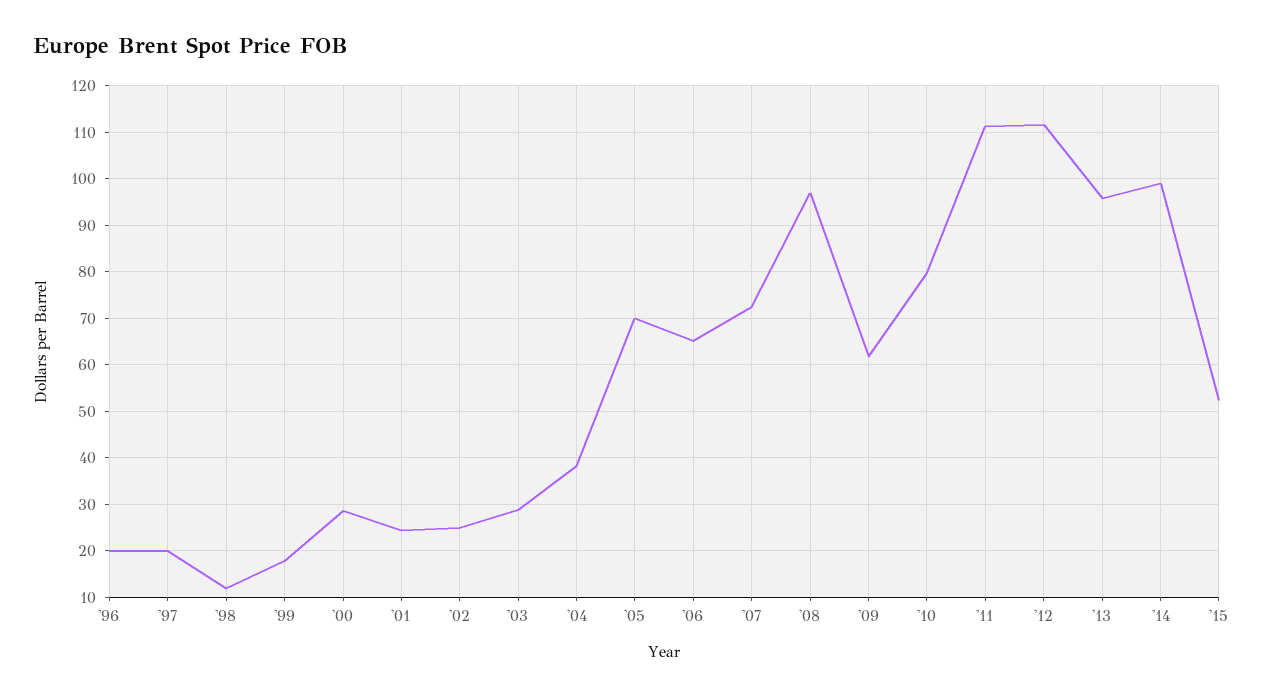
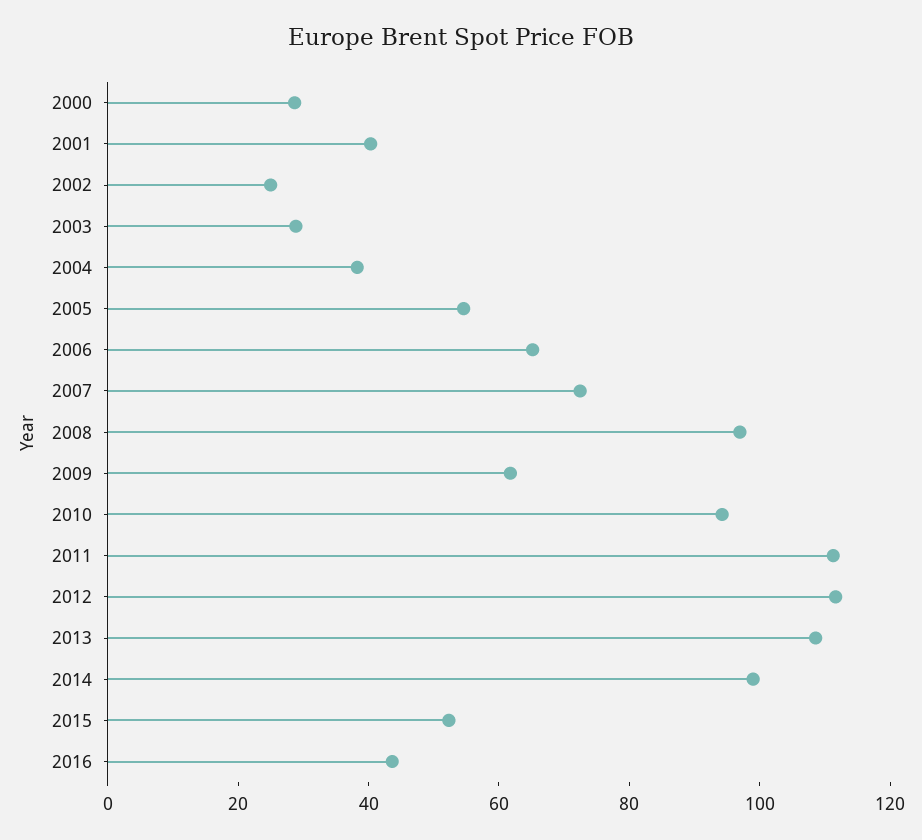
'96: 20 -> none
'97: 20 -> none
'98: 12 -> none
'99: 18 -> none
'01: 24 -> 40
'05: 70 -> 55
'10: 80 -> 95
'13: 96 -> 110
2016: none -> 45

